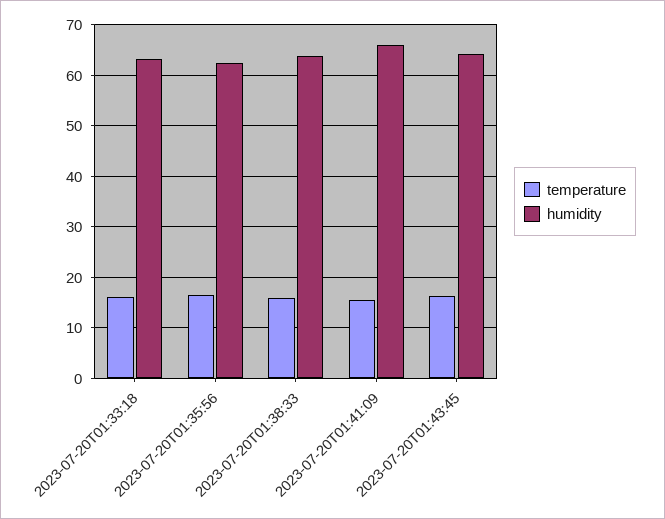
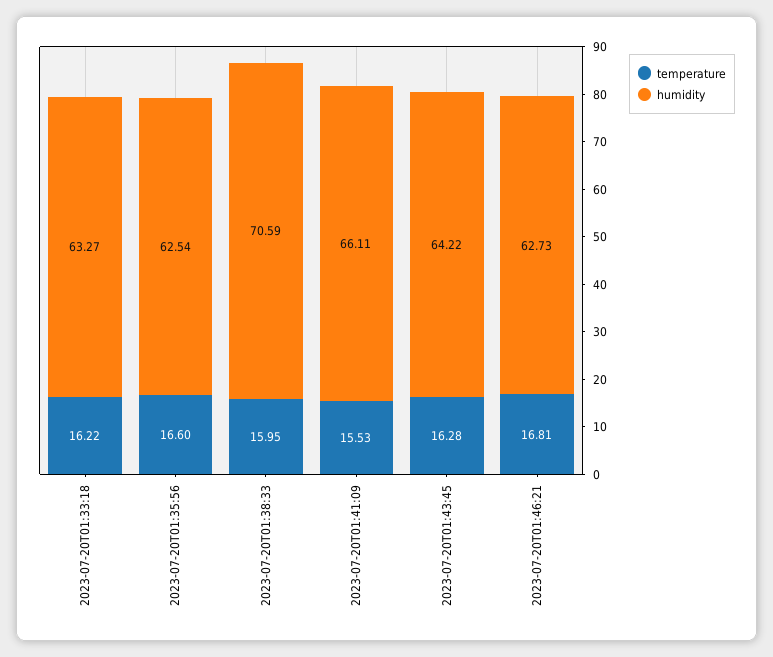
humidity, 2023-07-20T01:38:33: 64 -> 70.59
temperature, 2023-07-20T01:46:21: none -> 16.81
humidity, 2023-07-20T01:46:21: none -> 62.73

